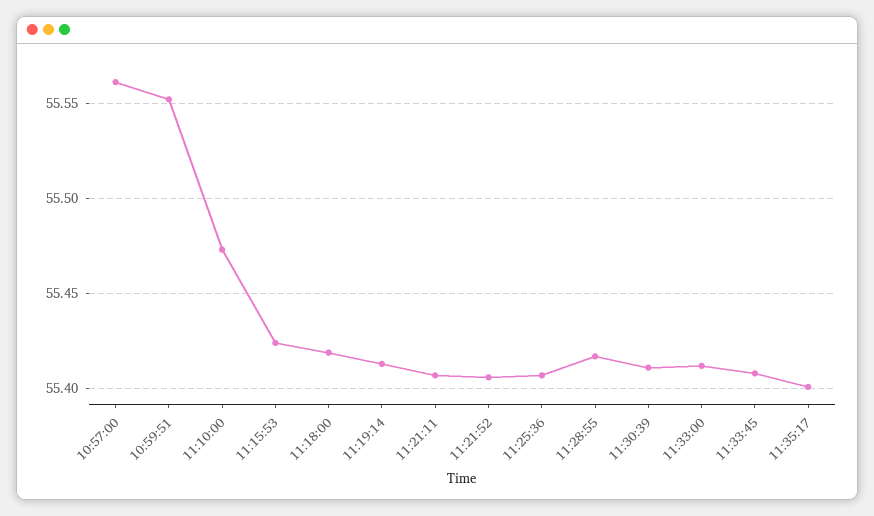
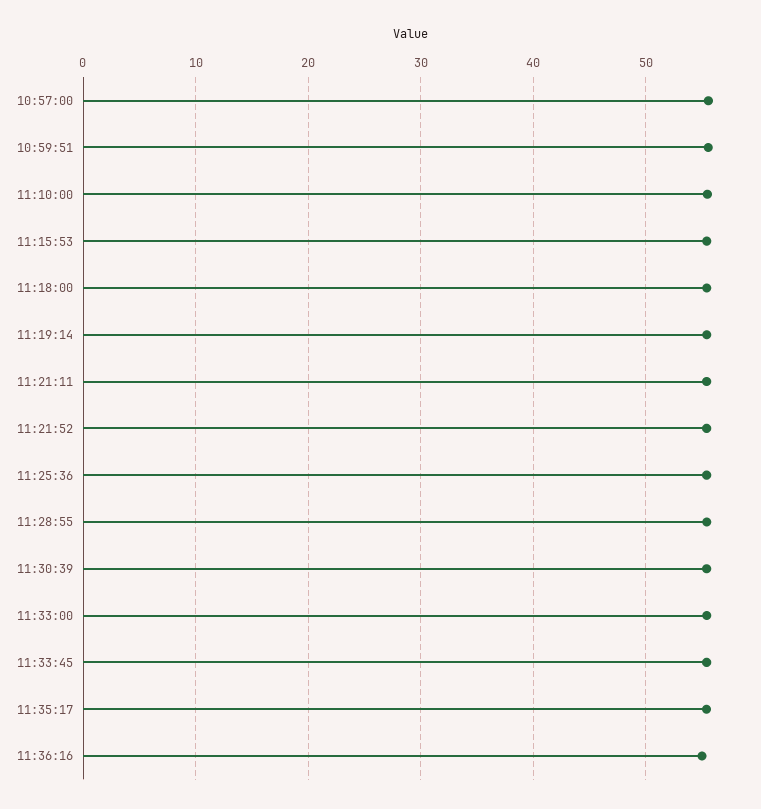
11:36:16: none -> 55

